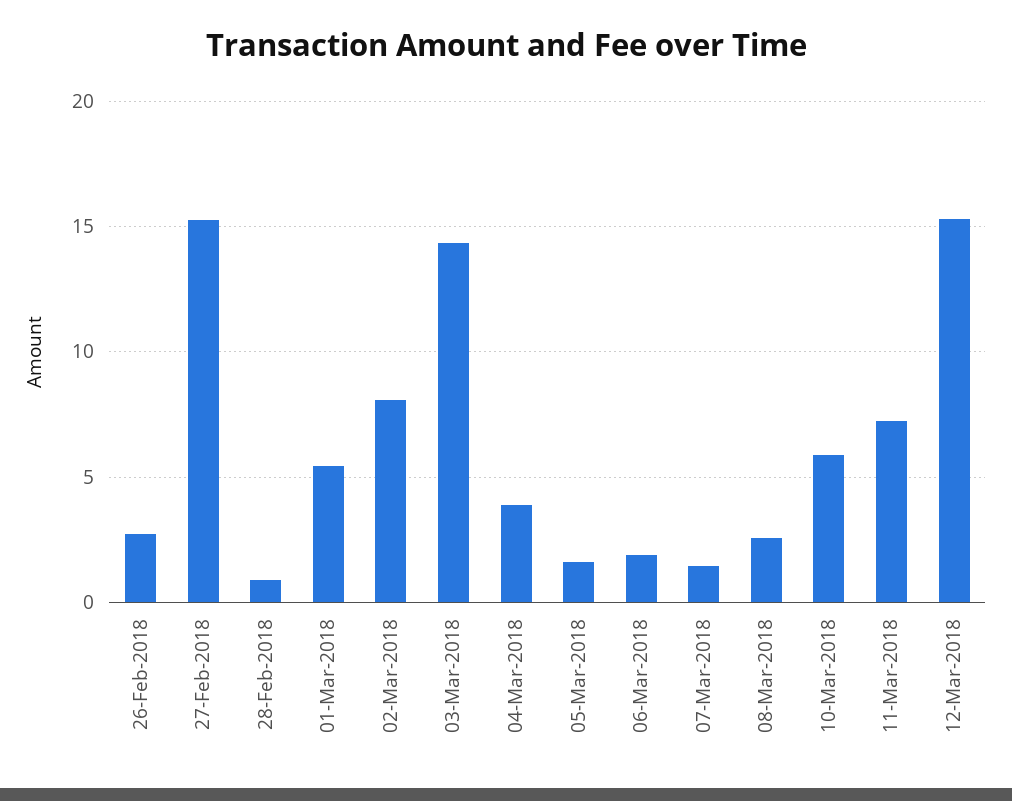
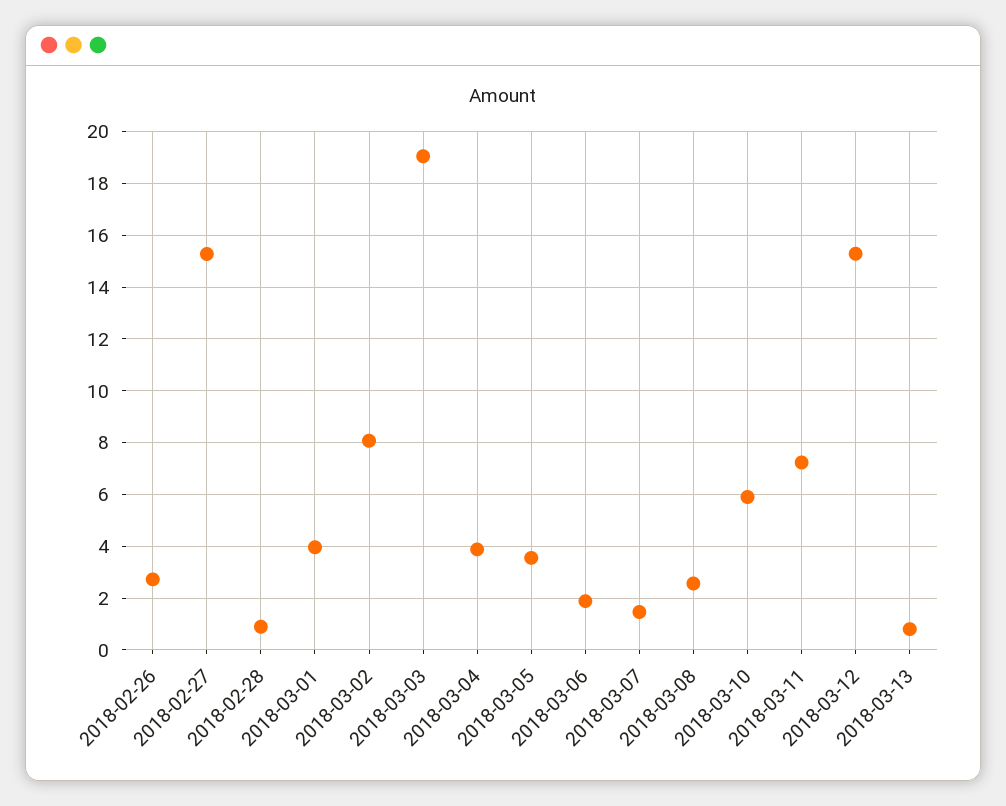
01-Mar-2018: 5.5 -> 4
03-Mar-2018: 14.5 -> 19
05-Mar-2018: 1.5 -> 3.5
2018-03-13: none -> 0.75

